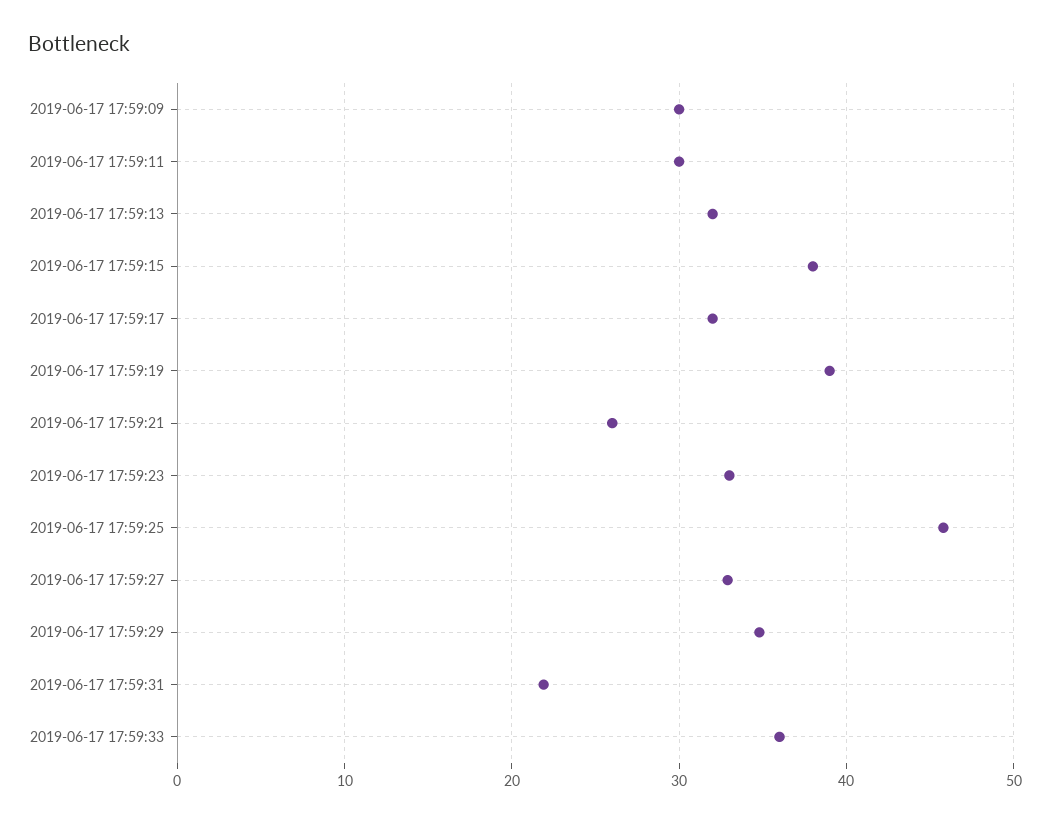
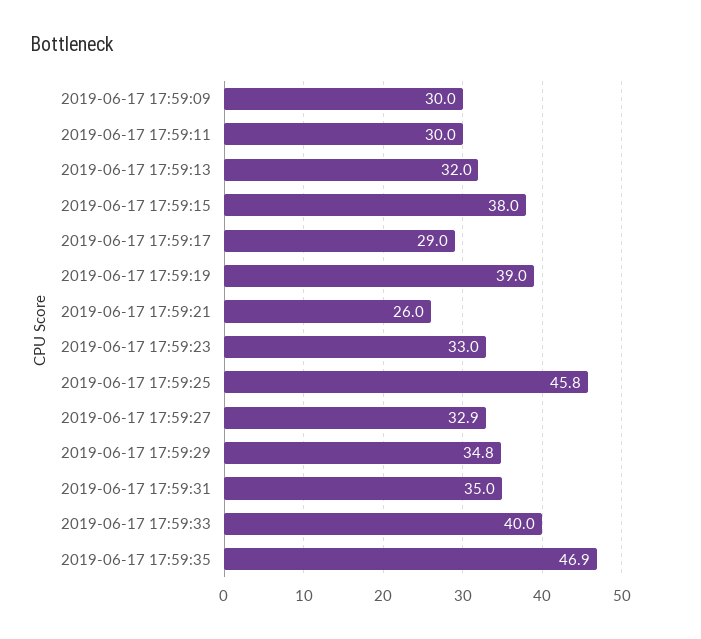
2019-06-17 17:59:17: 32 -> 29
2019-06-17 17:59:31: 22 -> 35
2019-06-17 17:59:33: 36 -> 40
2019-06-17 17:59:35: none -> 46.9

